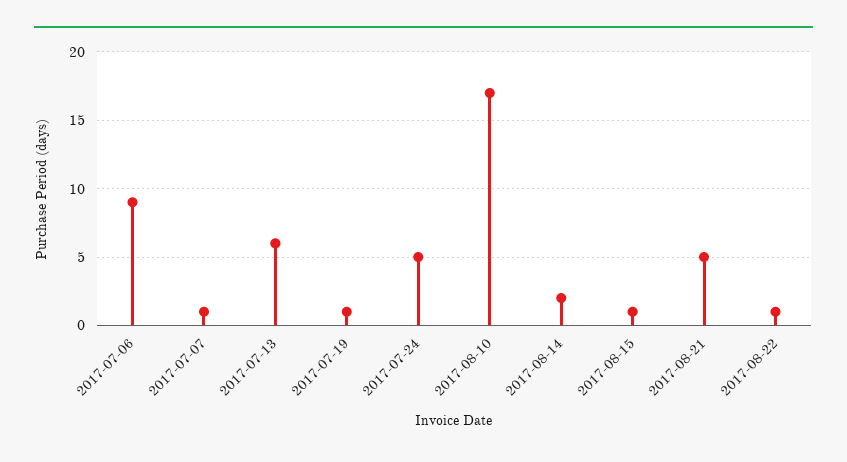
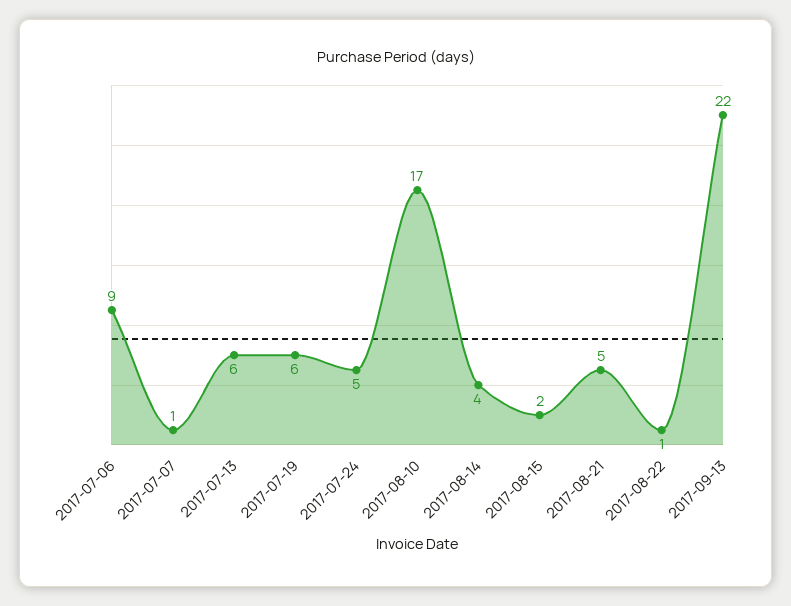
2017-07-19: 1 -> 6
2017-08-14: 2 -> 4
2017-08-15: 1 -> 2
2017-09-13: none -> 22

